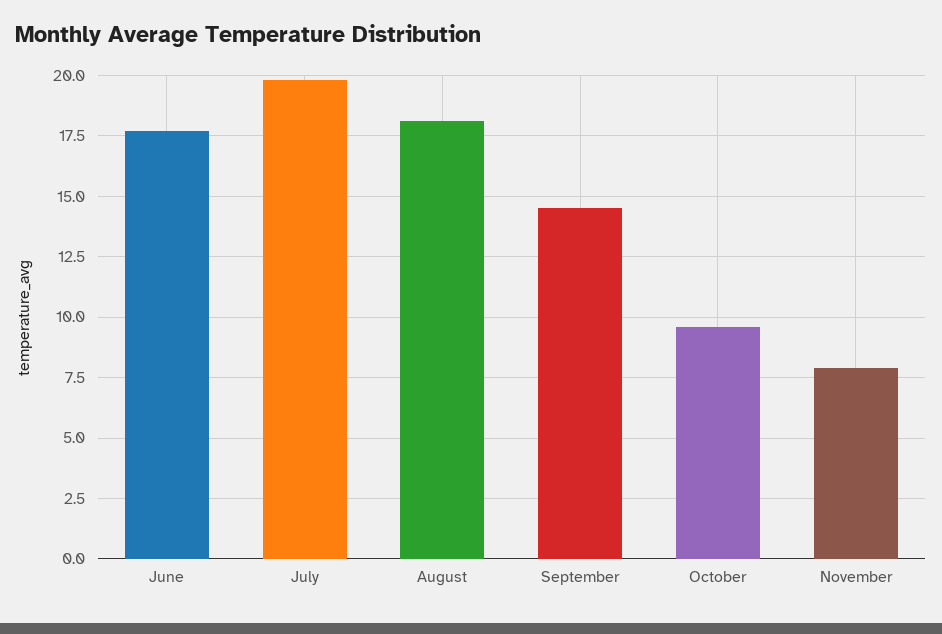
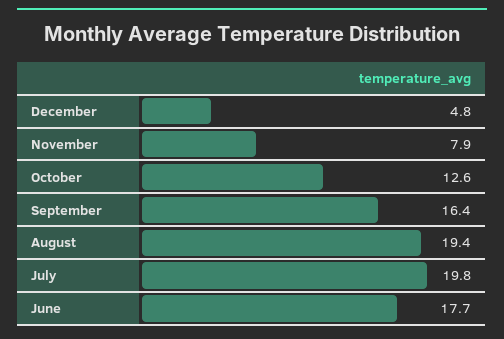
August: 18 -> 19.4
September: 14.5 -> 16.4
October: 9.5 -> 12.6
December: none -> 4.8

